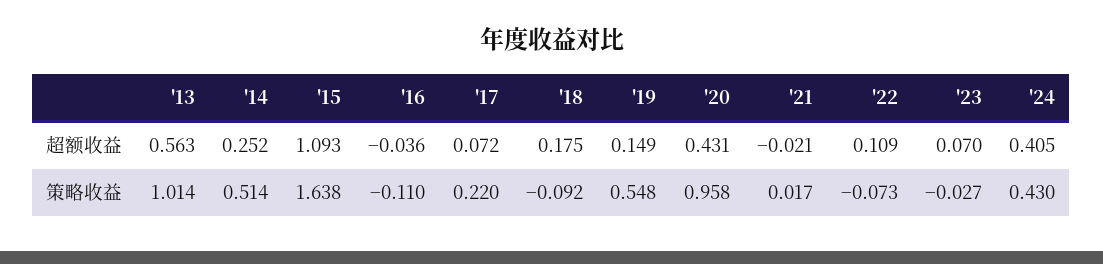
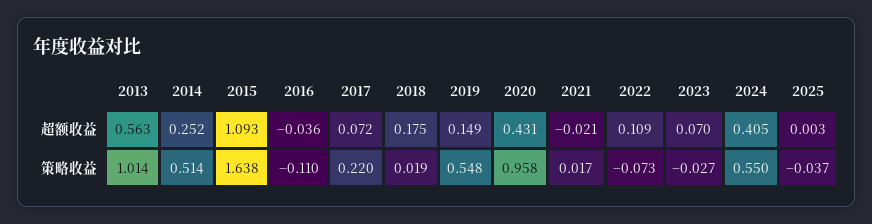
'18, 策略收益: -0.092 -> 0.019
'24, 策略收益: 0.43 -> 0.55
2025, 超额收益: none -> 0.003
2025, 策略收益: none -> -0.037

